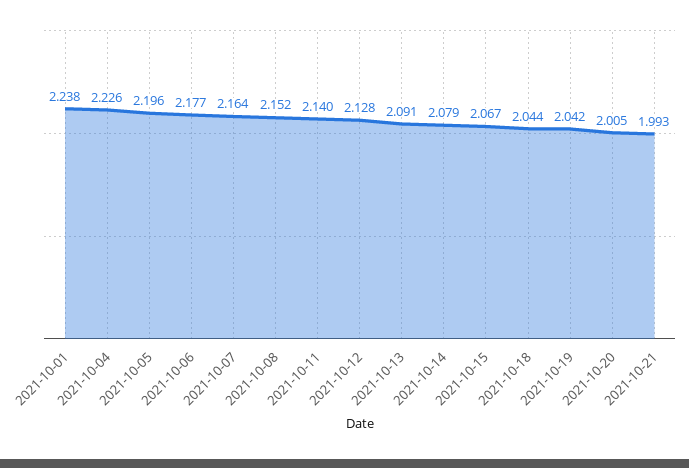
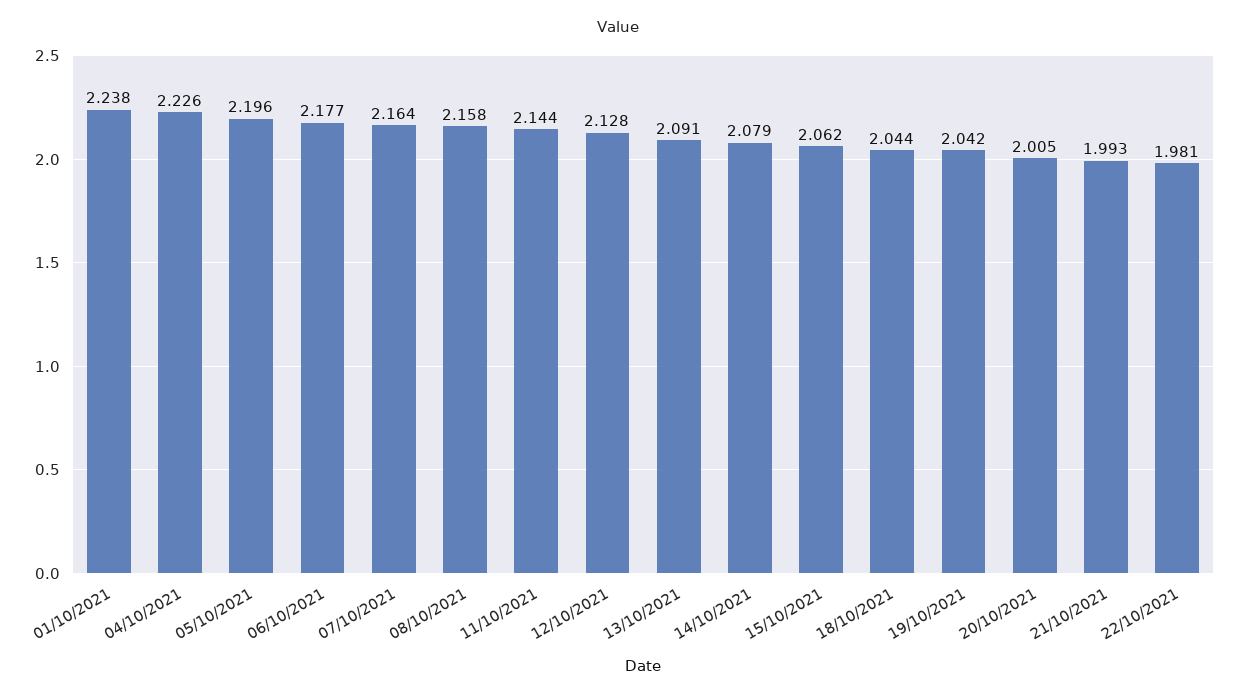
2021-10-08: 2.152 -> 2.158
2021-10-11: 2.14 -> 2.144
2021-10-15: 2.067 -> 2.062
22/10/2021: none -> 1.981

